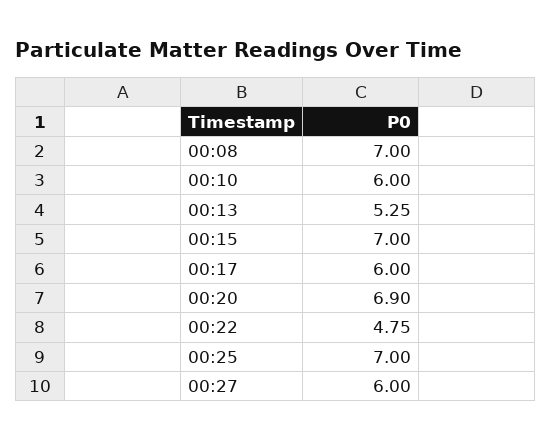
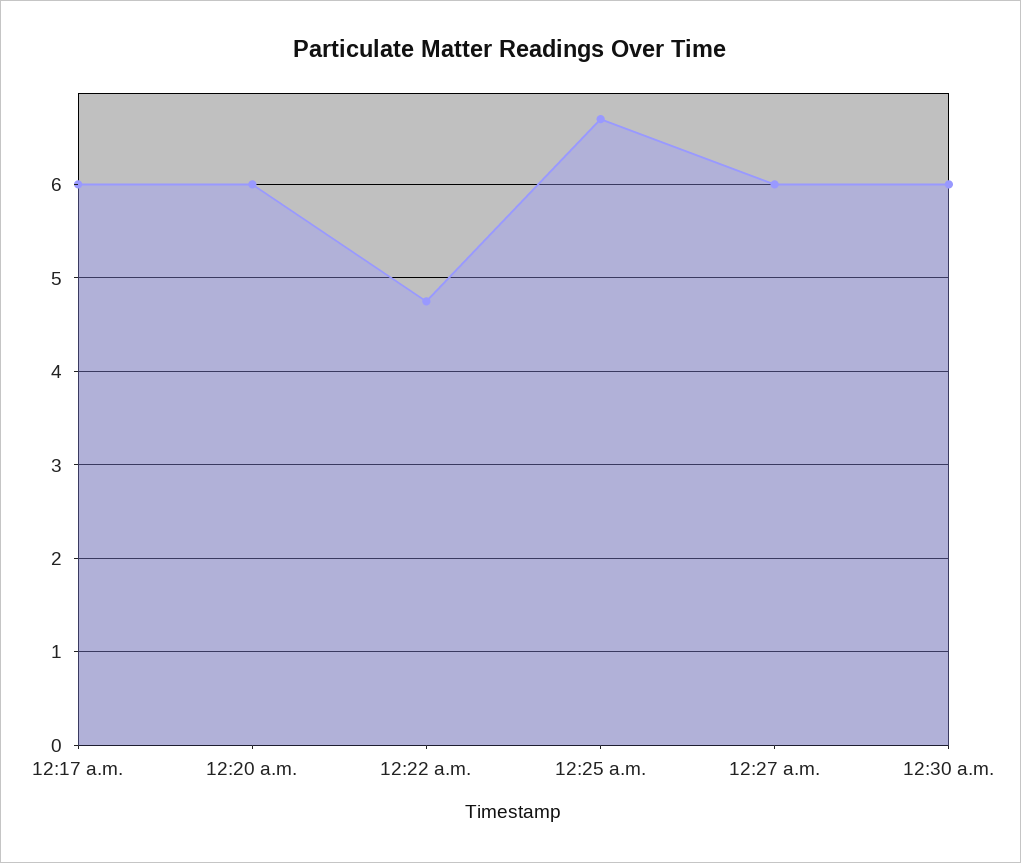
00:08: 7 -> none
00:10: 6 -> none
00:13: 5.25 -> none
00:15: 7 -> none
00:20: 6.9 -> 6
00:25: 7 -> 6.7
12:30 a.m.: none -> 6

